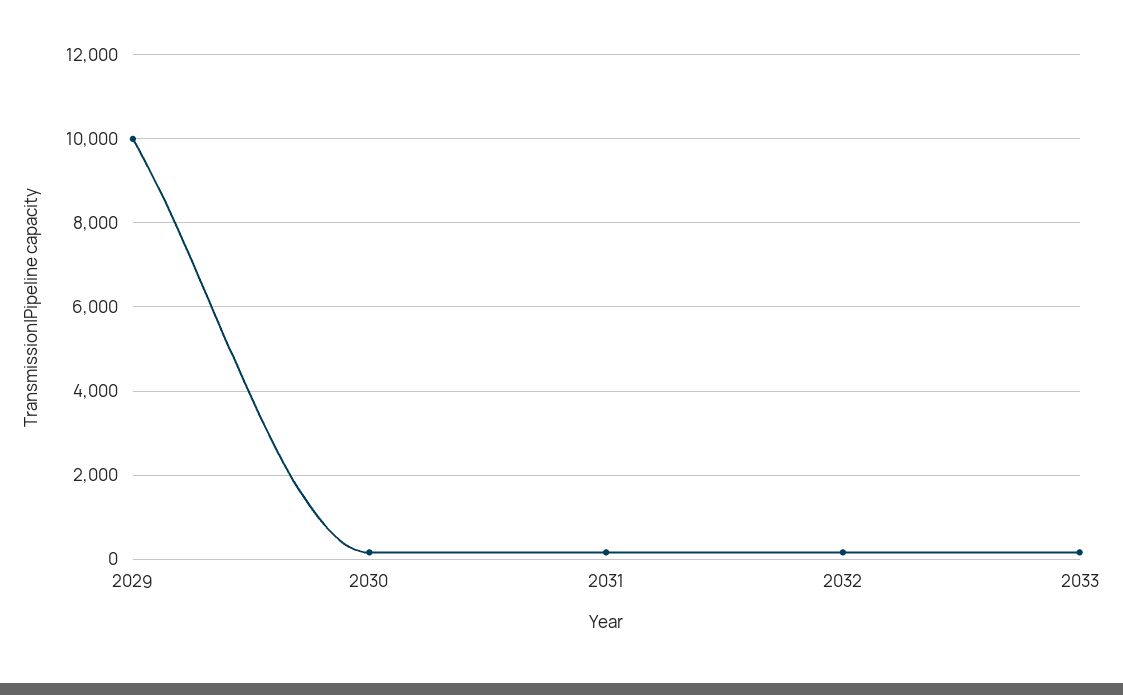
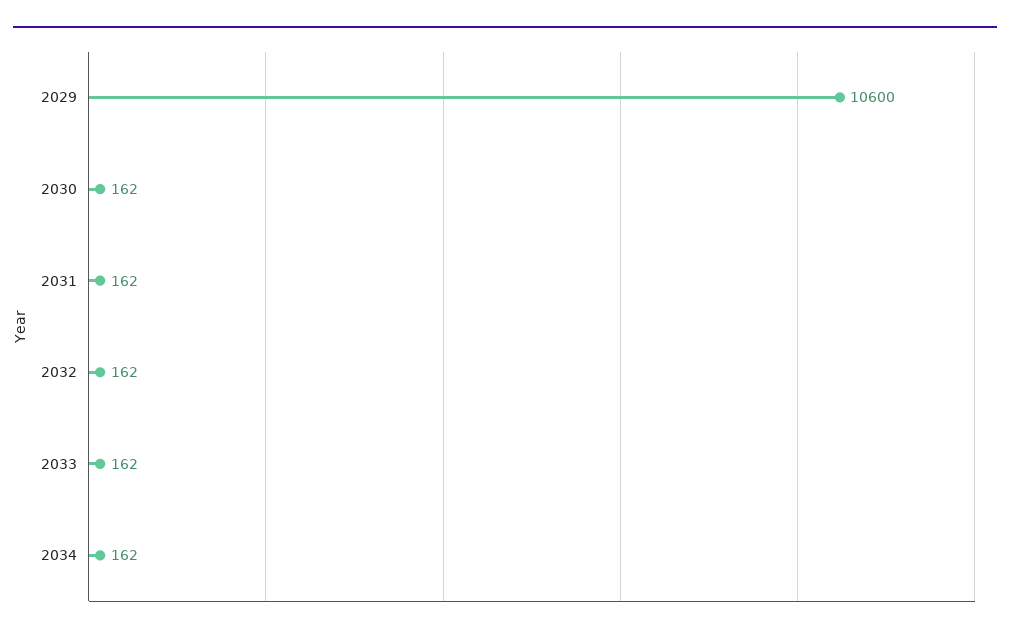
2029: 10000 -> 10600
2034: none -> 162

